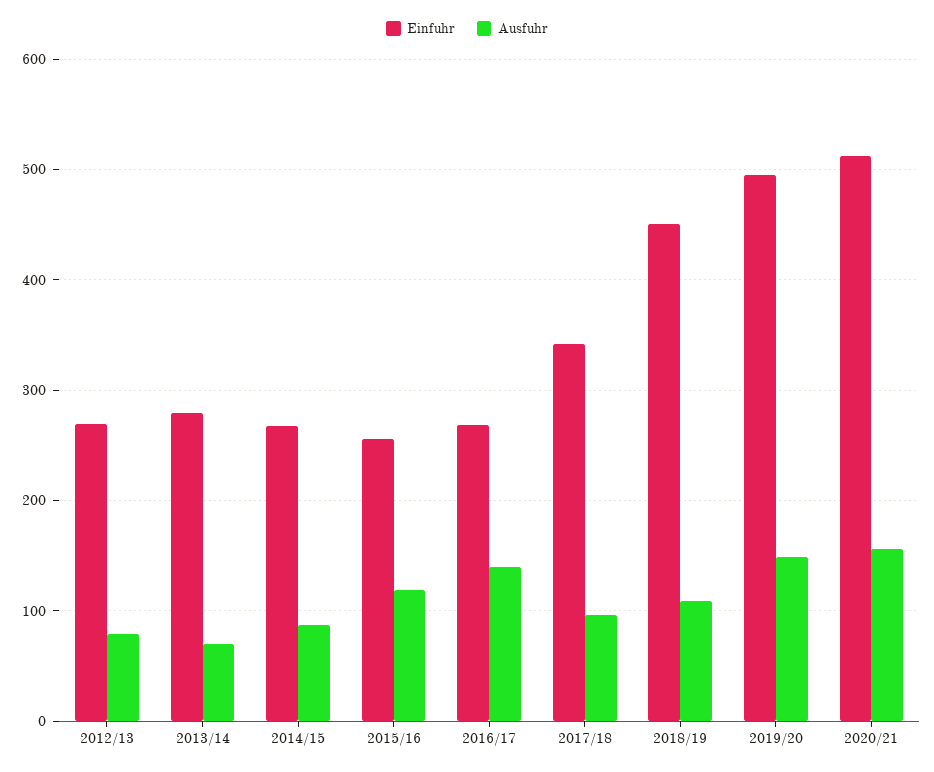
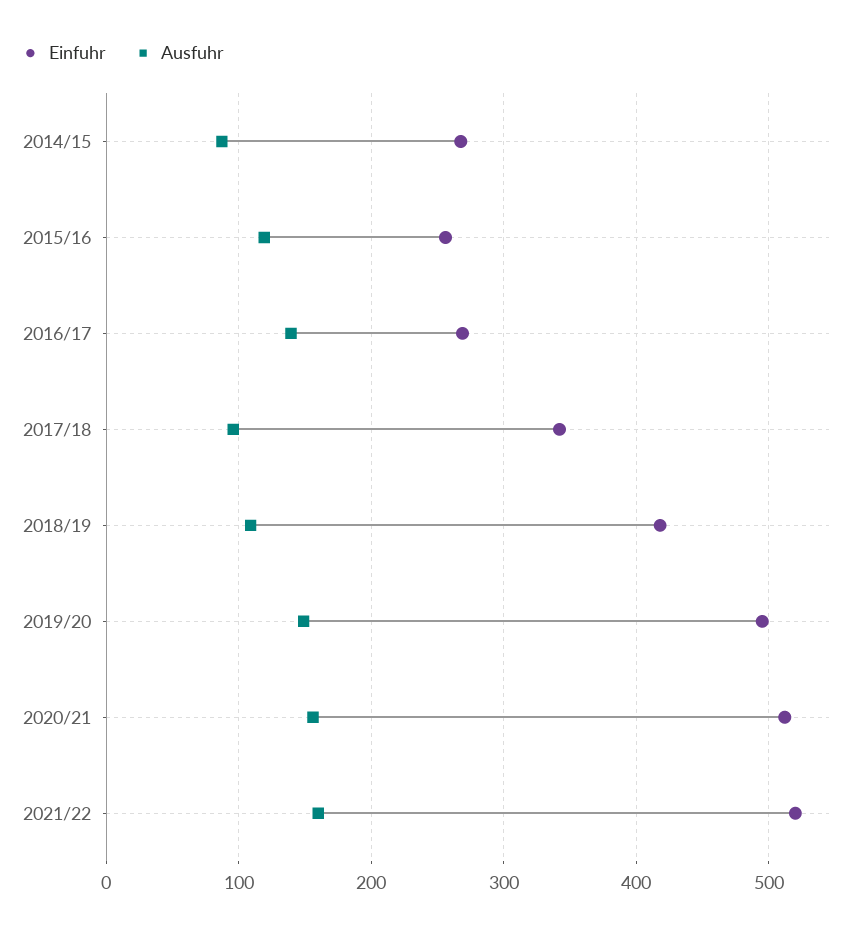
Einfuhr, 2012/13: 270 -> none
Ausfuhr, 2012/13: 80 -> none
Einfuhr, 2013/14: 280 -> none
Ausfuhr, 2013/14: 70 -> none
Einfuhr, 2018/19: 450 -> 420
Einfuhr, 2021/22: none -> 520
Ausfuhr, 2021/22: none -> 160

